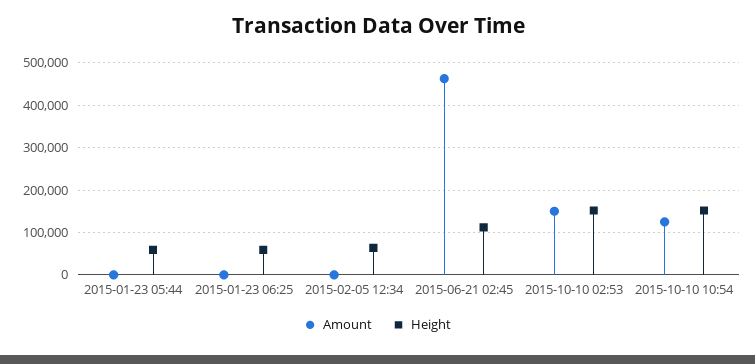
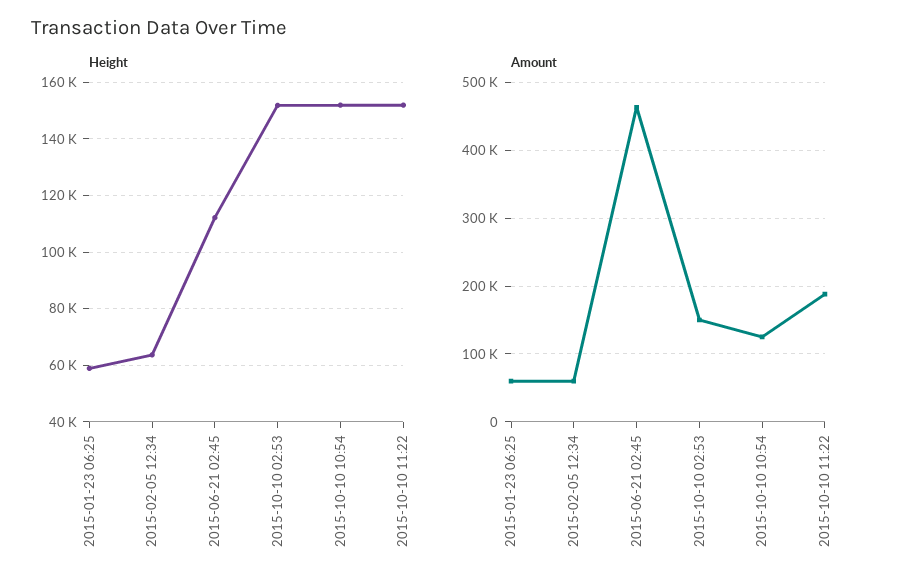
Amount, 2015-01-23 05:44: 0 -> none
Height, 2015-01-23 05:44: 60000 -> none
Amount, 2015-01-23 06:25: 0 -> 60000
Amount, 2015-02-05 12:34: 0 -> 60000
Height, 2015-10-10 11:22: none -> 152500
Amount, 2015-10-10 11:22: none -> 190000

